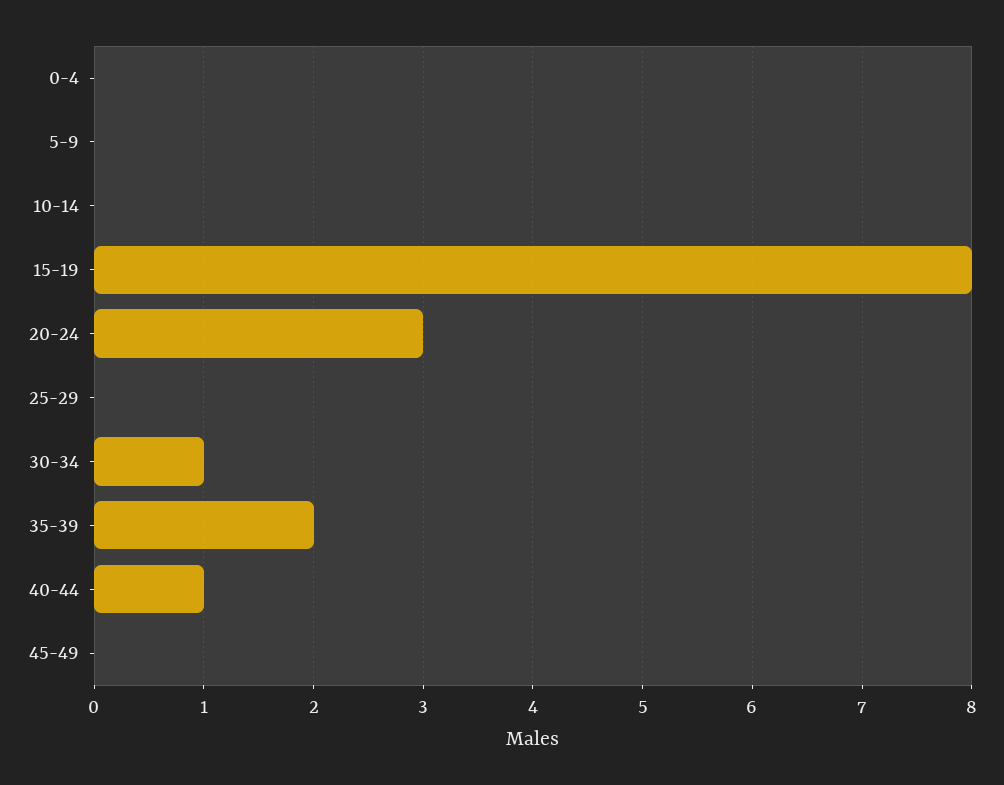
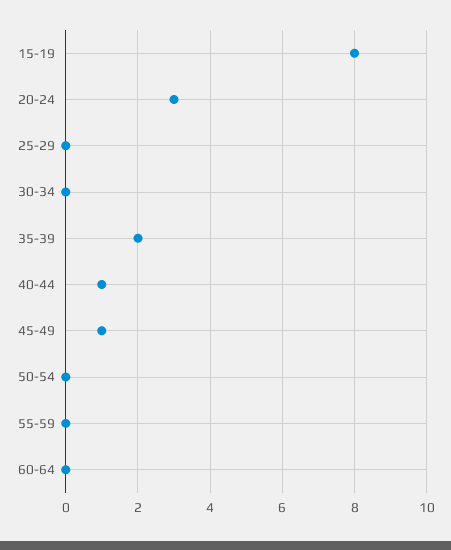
0-4: 0 -> none
5-9: 0 -> none
10-14: 0 -> none
30-34: 1 -> 0
45-49: 0 -> 1
50-54: none -> 0
55-59: none -> 0
60-64: none -> 0

